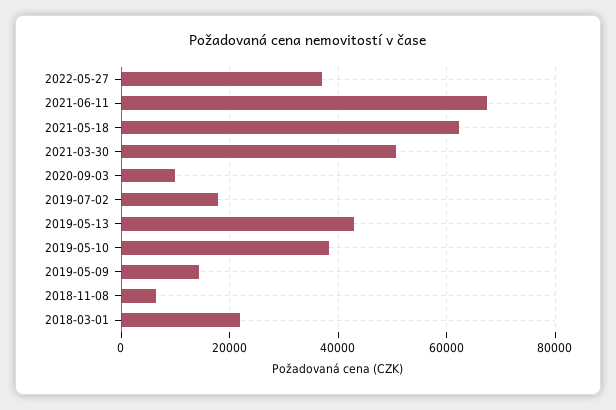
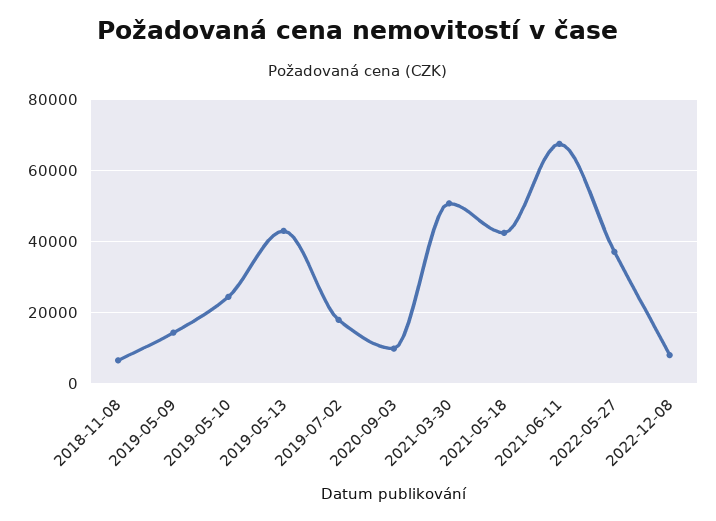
2021-05-18: 62000 -> 42000
2019-05-10: 38000 -> 24000
2018-03-01: 22000 -> none
2022-12-08: none -> 8000

